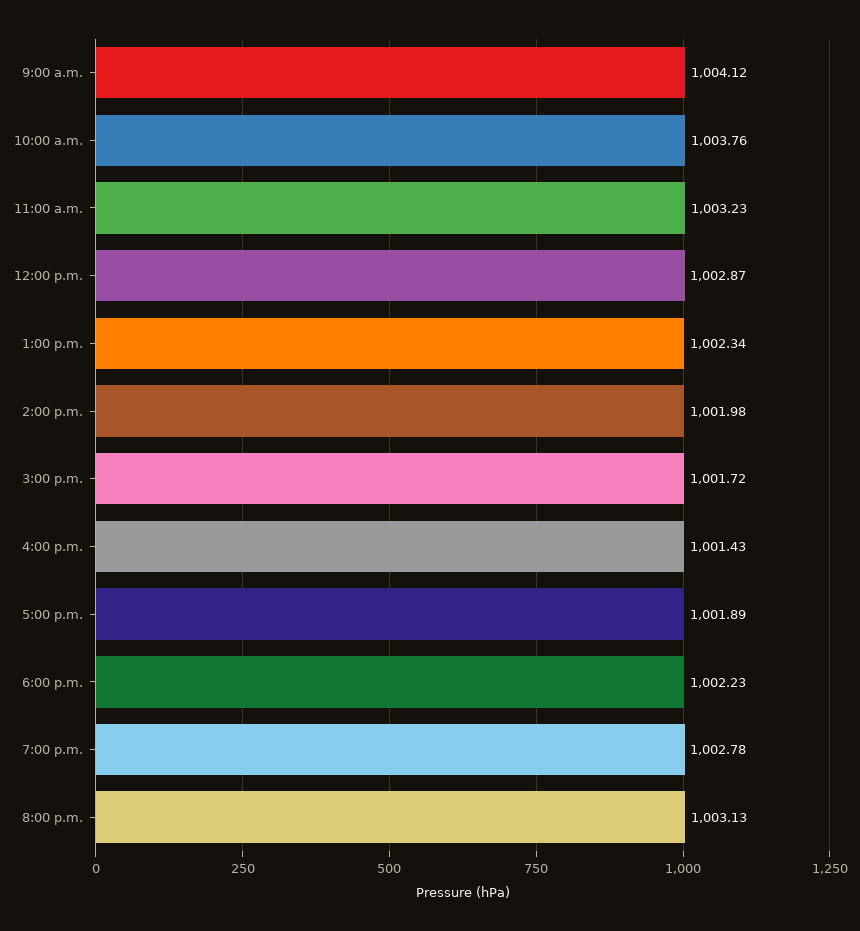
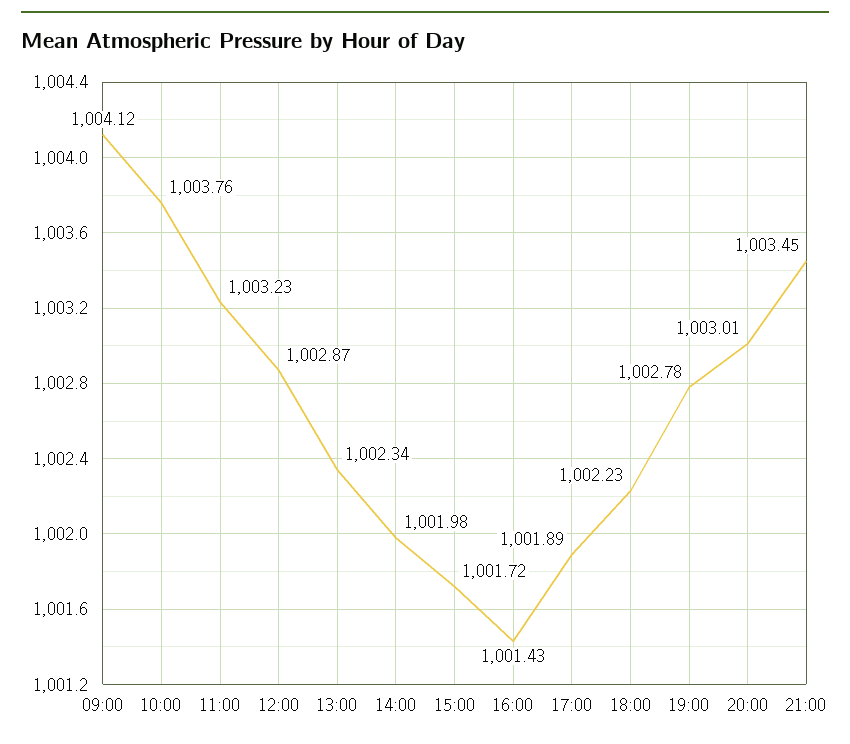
8:00 p.m.: 1003.13 -> 1003.01
21:00: none -> 1003.45

